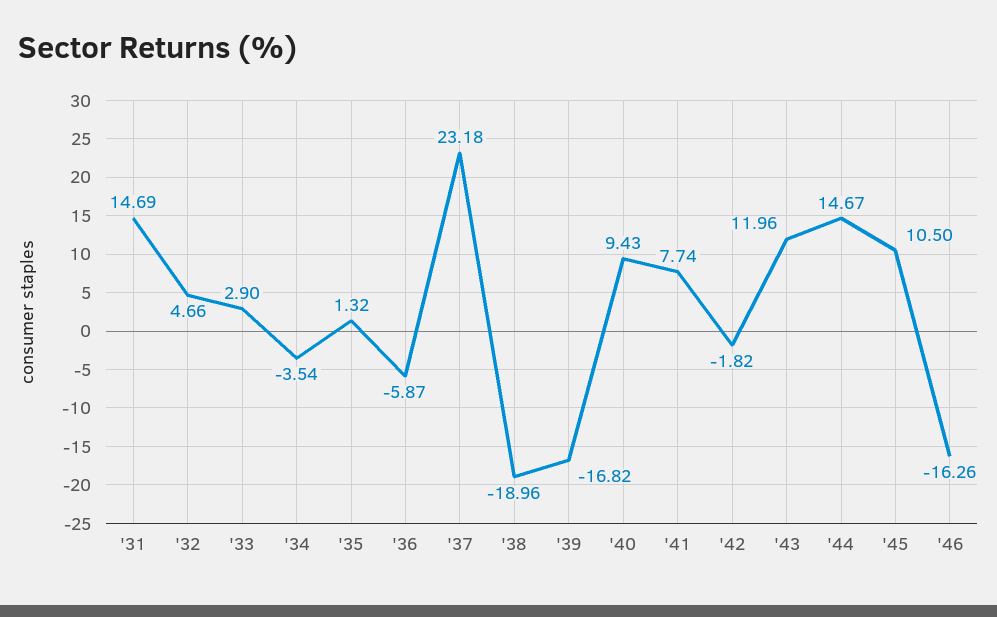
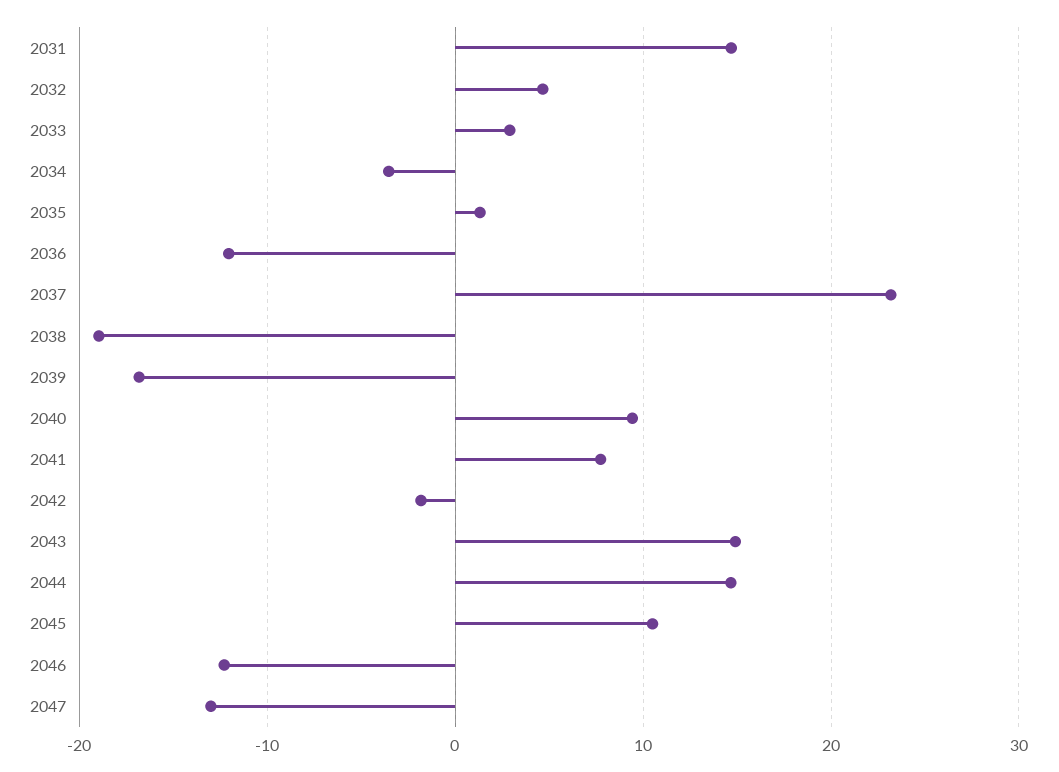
'36: -5.87 -> -12
'43: 11.96 -> 15
'46: -16.26 -> -12
2047: none -> -13

